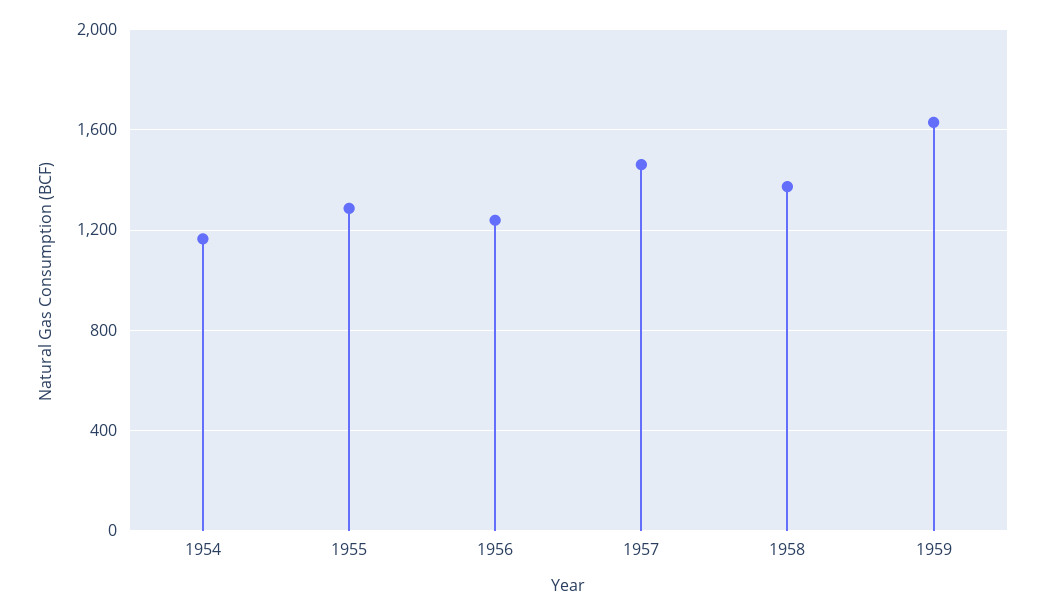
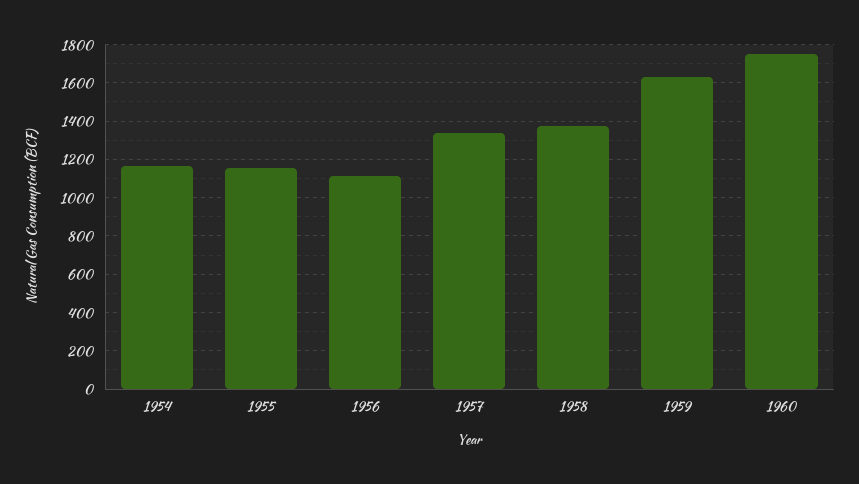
1955: 1300 -> 1150
1956: 1250 -> 1100
1957: 1450 -> 1350
1960: none -> 1750

